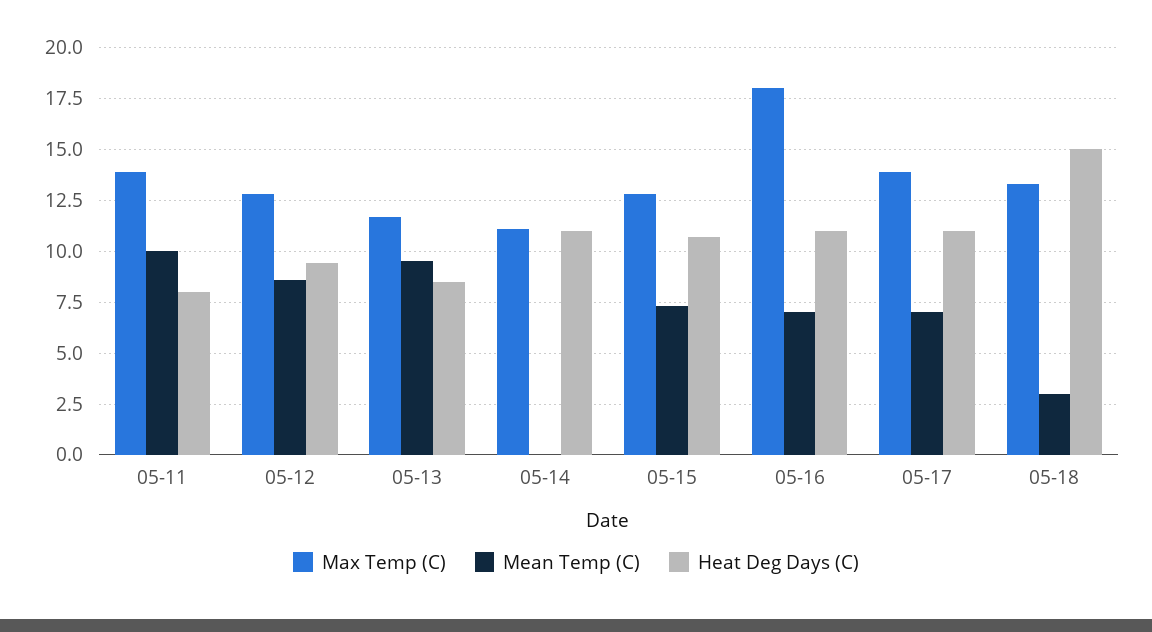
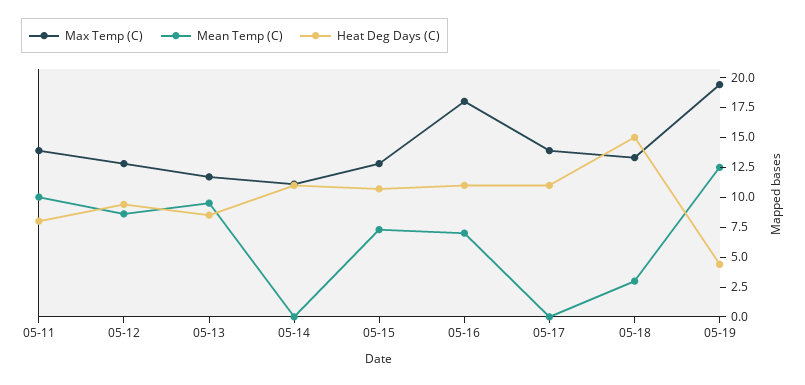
Mean Temp (C), 05-17: 7 -> 0
Max Temp (C), 05-19: none -> 20
Mean Temp (C), 05-19: none -> 12.5
Heat Deg Days (C), 05-19: none -> 5

